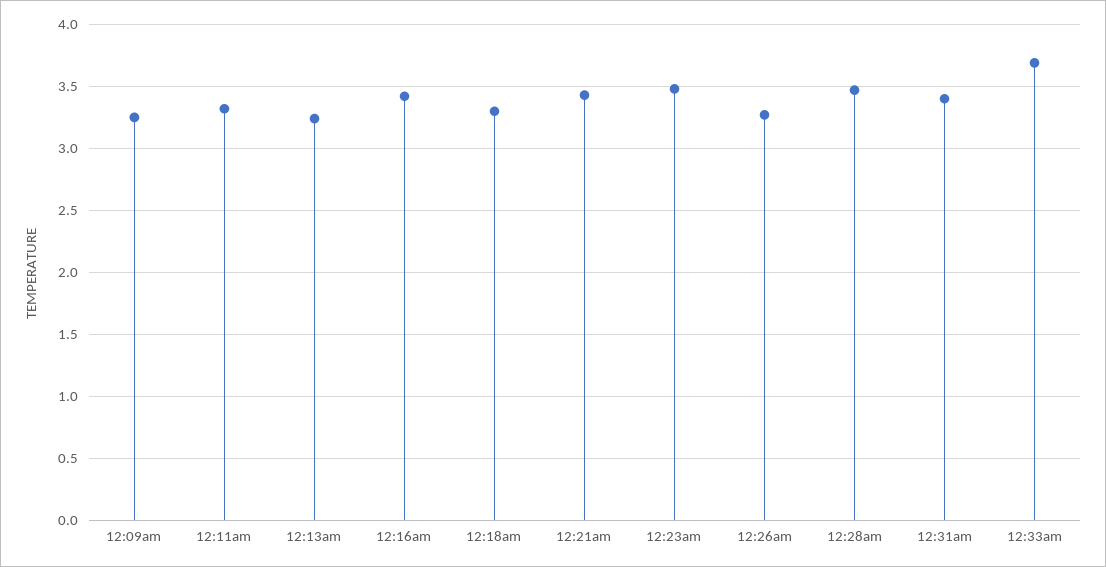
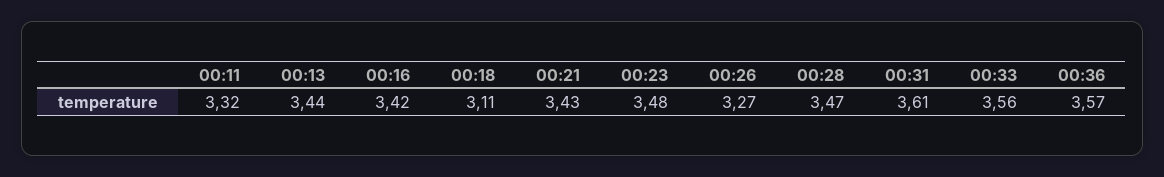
12:09am: 3.25 -> none
12:13am: 3.25 -> 3.44
12:18am: 3.3 -> 3.11
12:31am: 3.4 -> 3.61
12:33am: 3.7 -> 3.56
00:36: none -> 3.57

